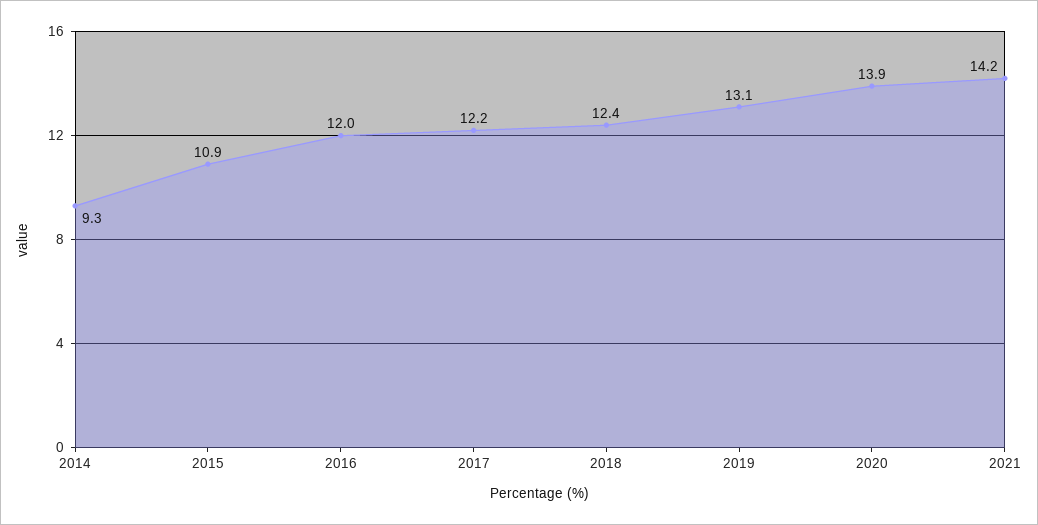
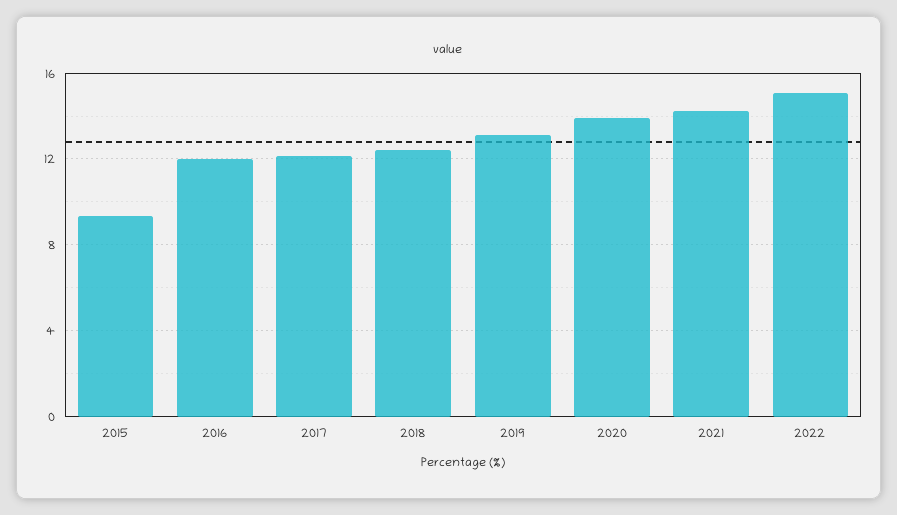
2014: 9.3 -> none
2015: 10.9 -> 9.5
2022: none -> 15

